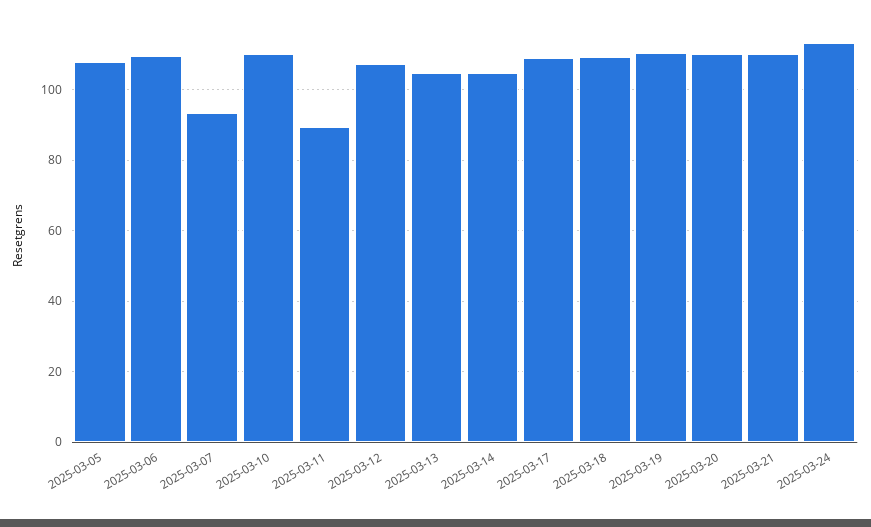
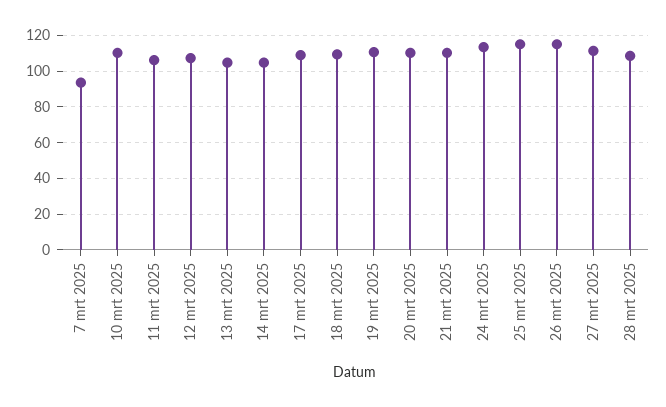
2025-03-05: 108 -> none
2025-03-06: 110 -> none
2025-03-11: 90 -> 105
25 mrt 2025: none -> 115
26 mrt 2025: none -> 115
27 mrt 2025: none -> 110
28 mrt 2025: none -> 110

